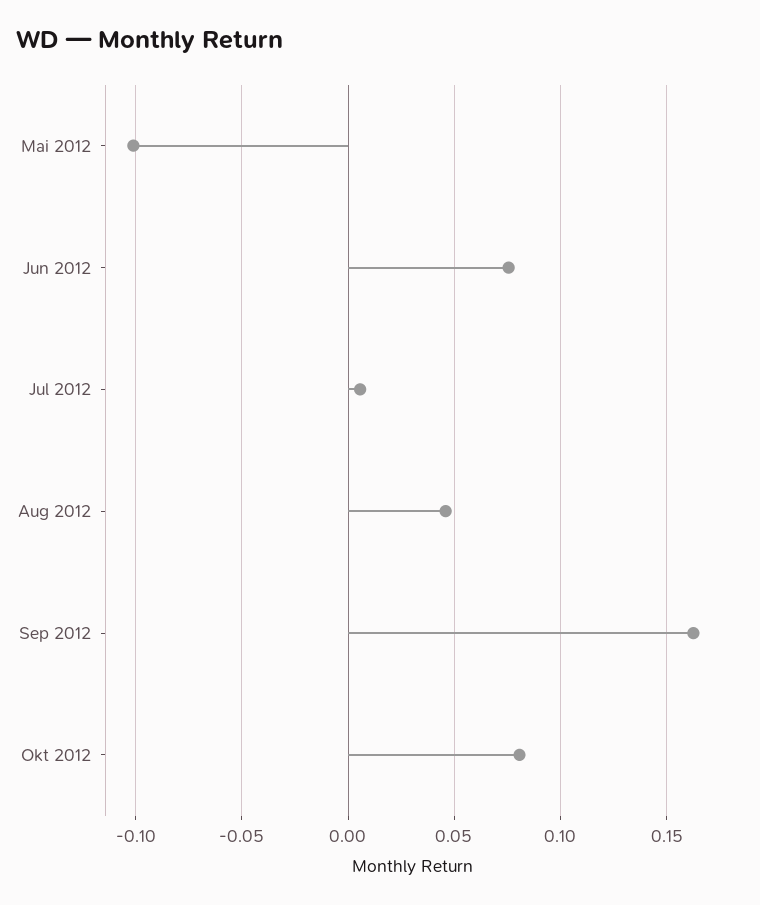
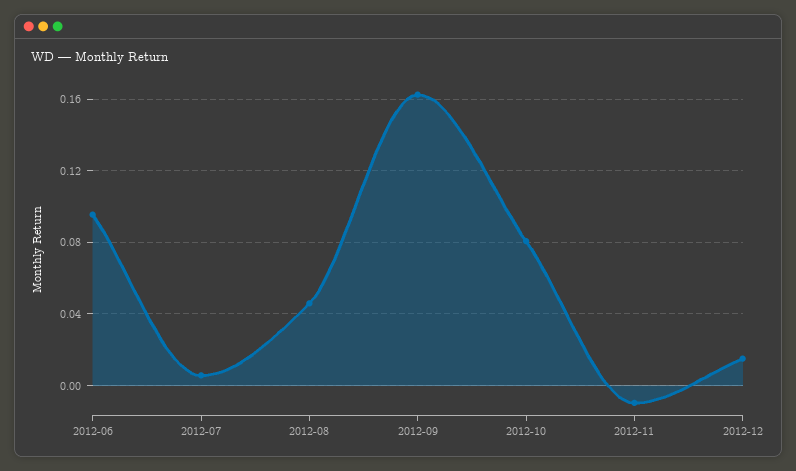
Mai 2012: -0.1 -> none
Jun 2012: 0.075 -> 0.095
2012-11: none -> -0.01
2012-12: none -> 0.015

